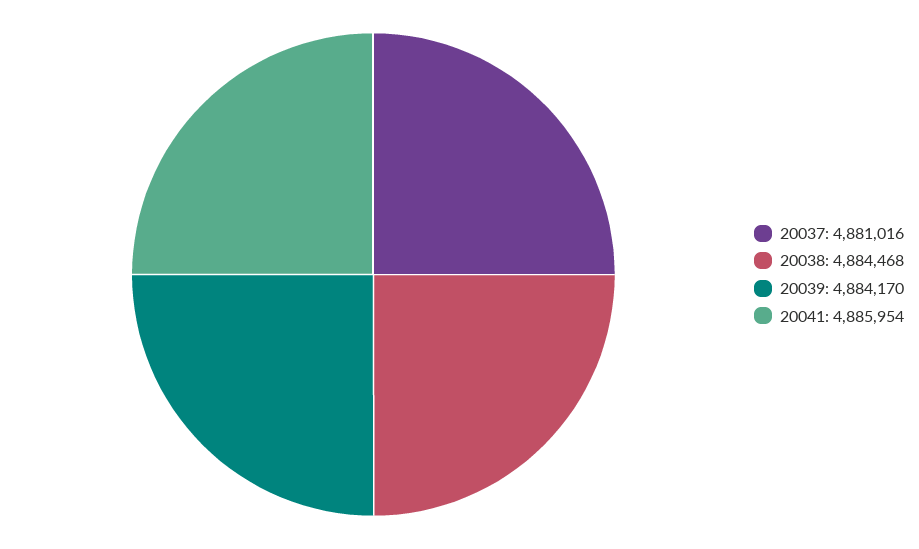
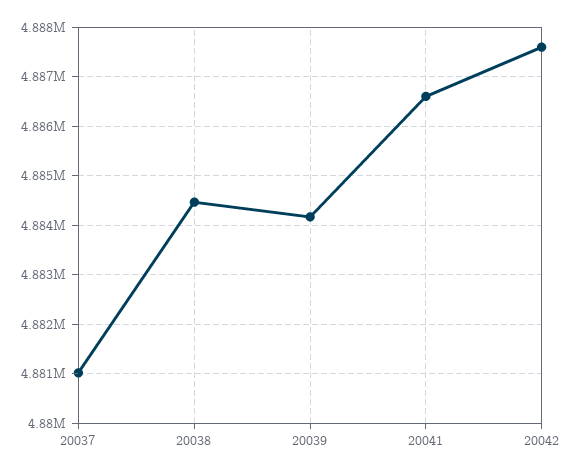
20041: 4885954 -> 4886600
20042: none -> 4887600

